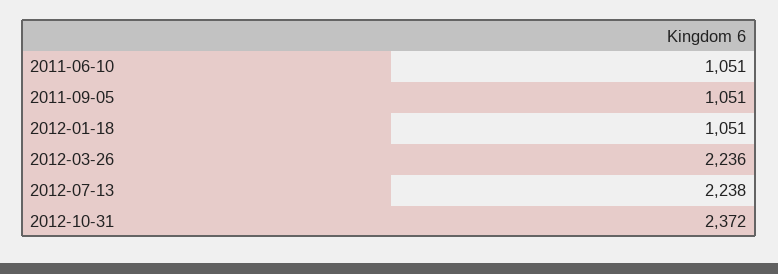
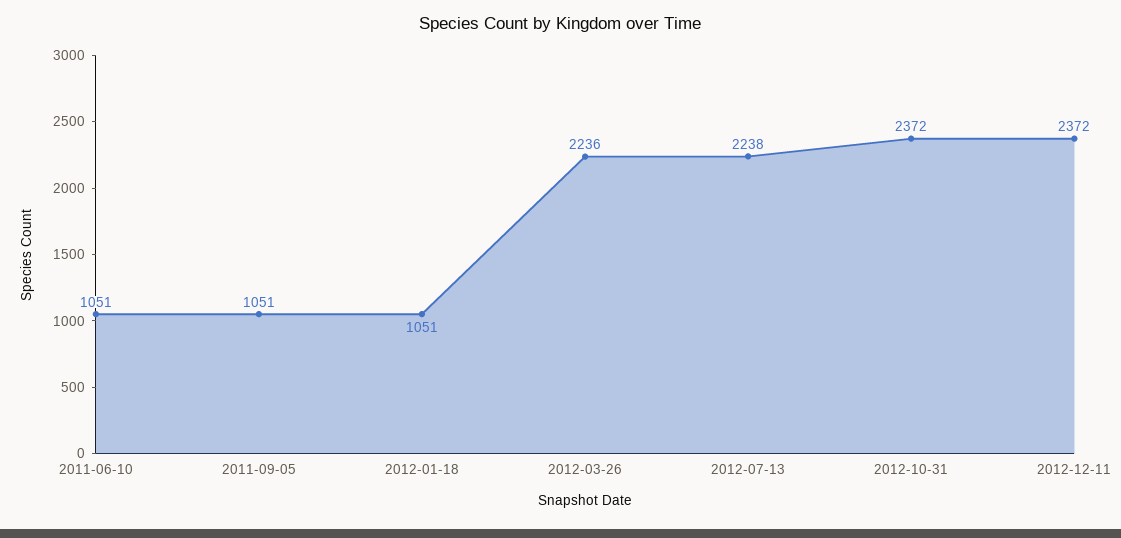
2012-12-11: none -> 2372

